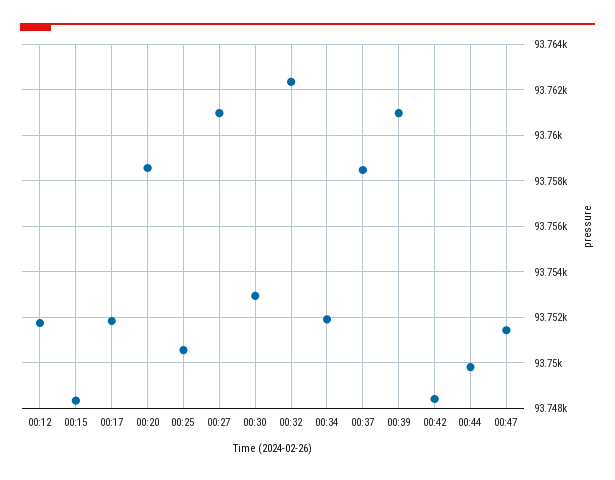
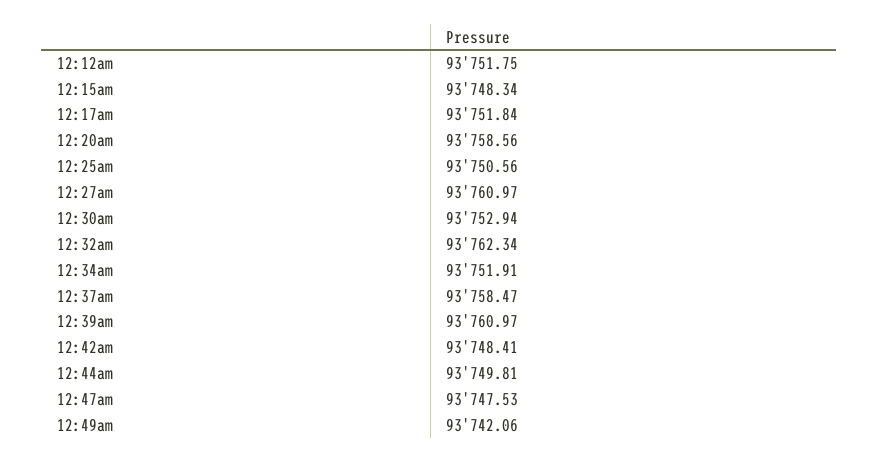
00:47: 93751.5 -> 93747.53
12:49am: none -> 93742.06

